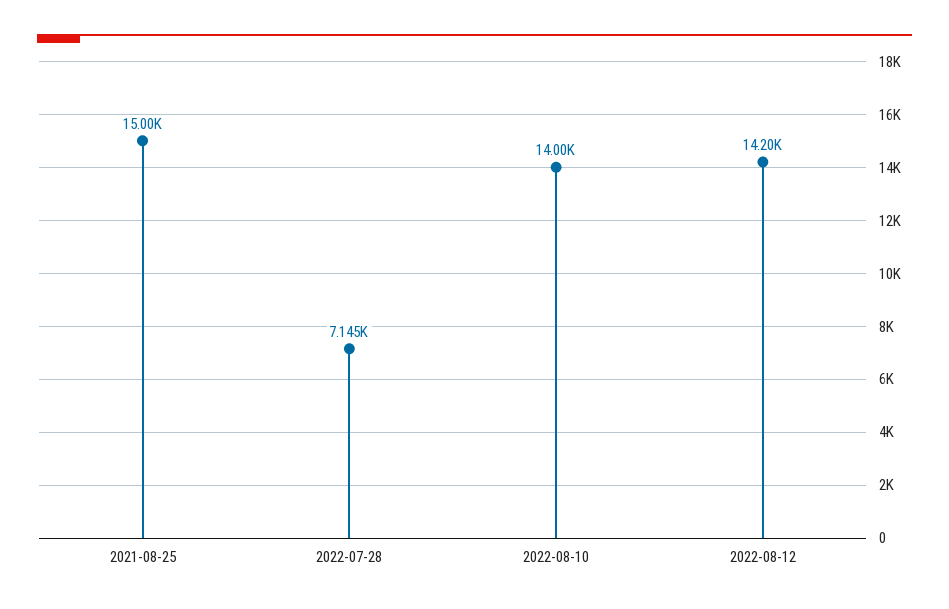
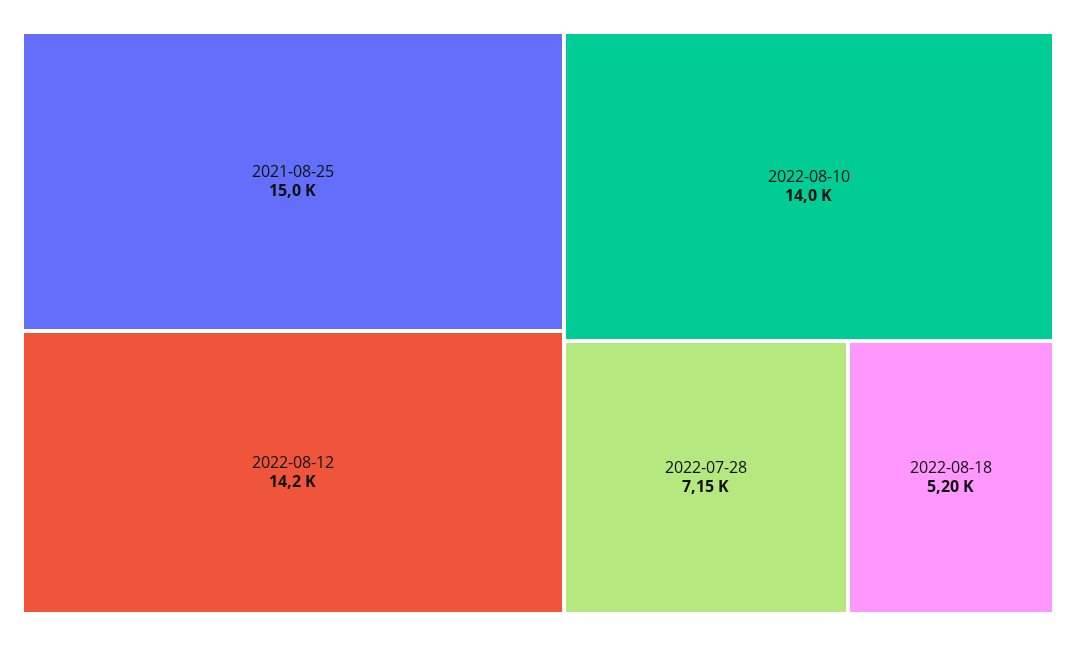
2022-08-18: none -> 5200

